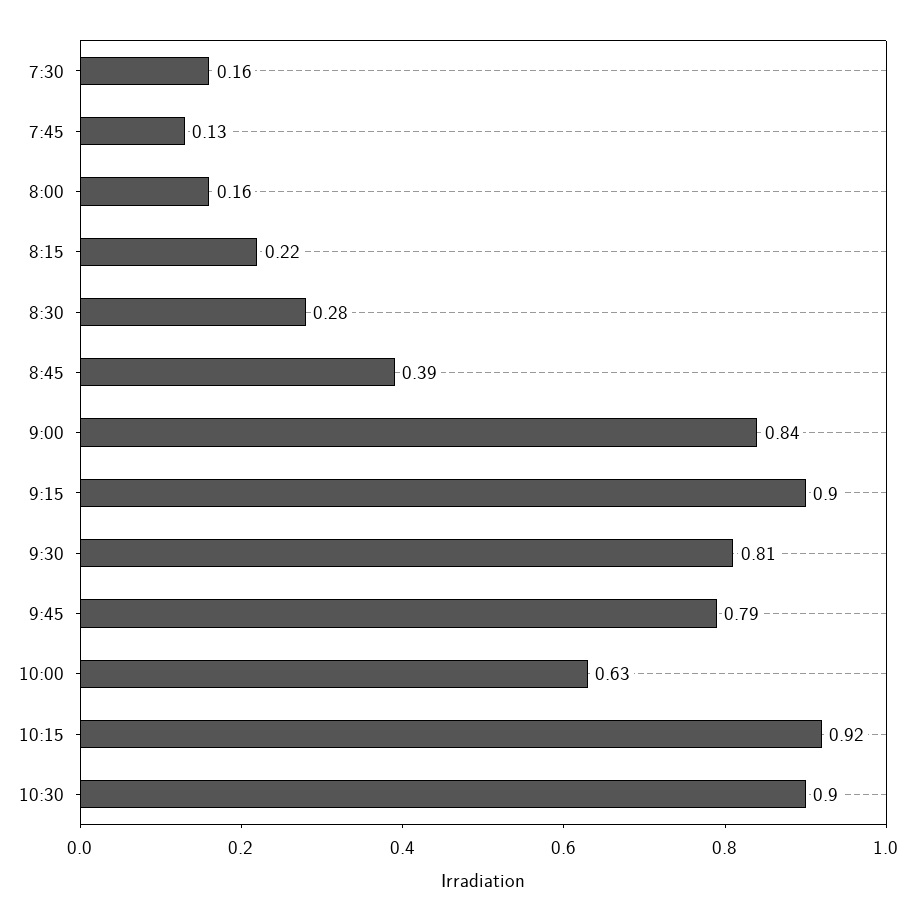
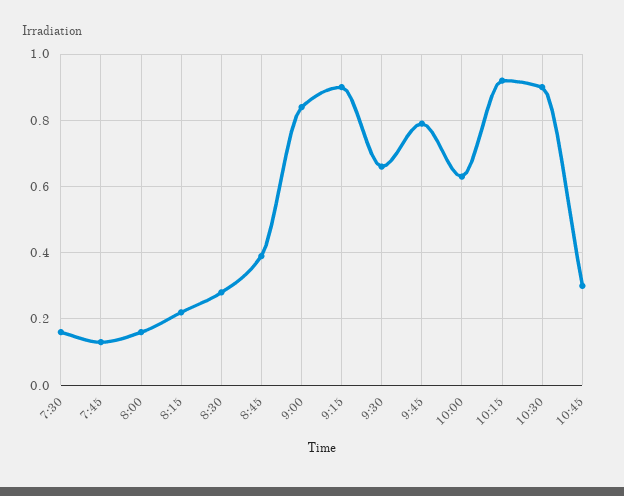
9:30: 0.81 -> 0.65
10:45: none -> 0.3

